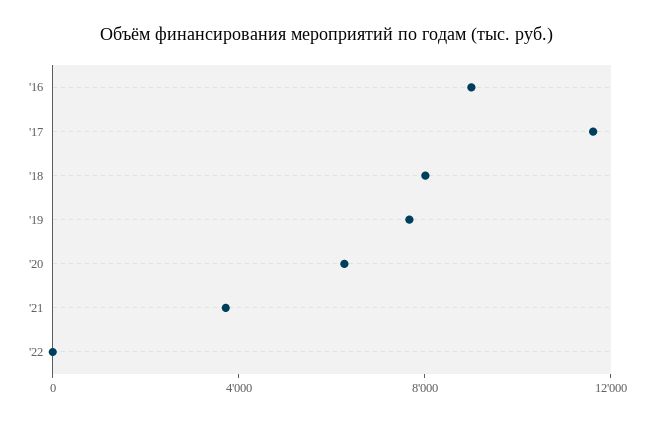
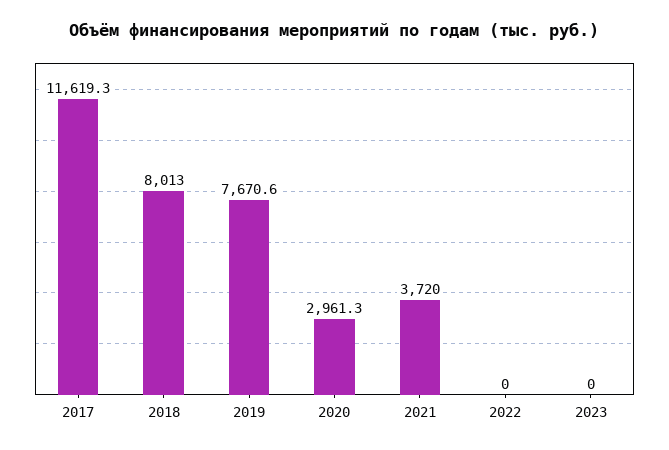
'16: 9000 -> none
'20: 6000 -> 2961.3
2023: none -> 0

